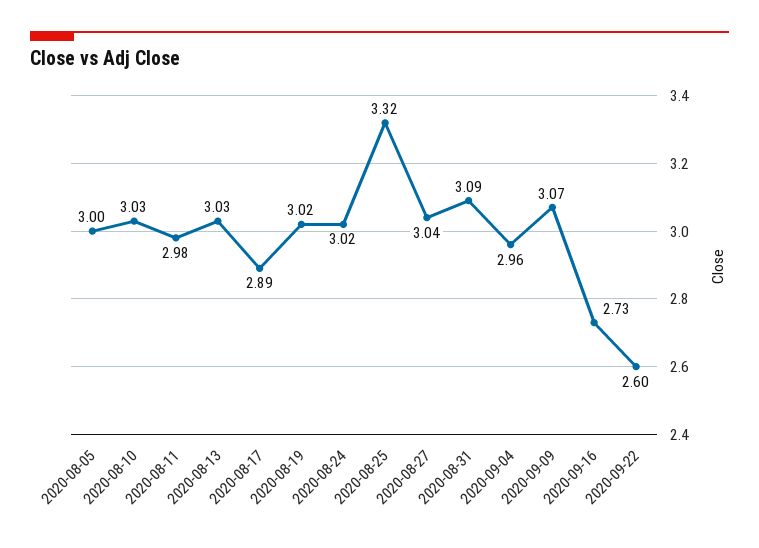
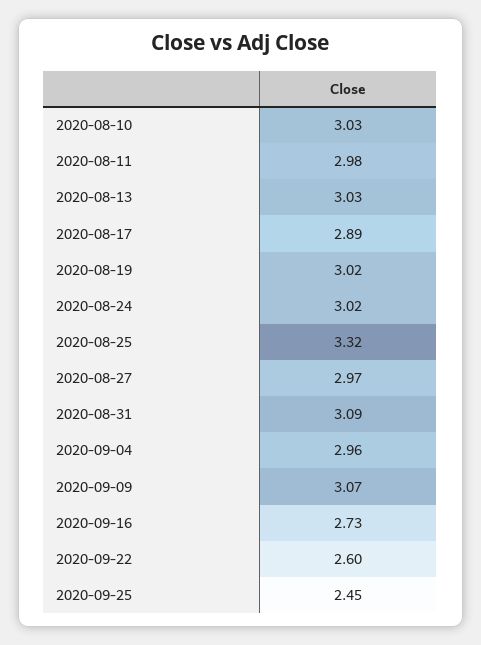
2020-08-05: 3 -> none
2020-08-27: 3.04 -> 2.97
2020-09-25: none -> 2.45

